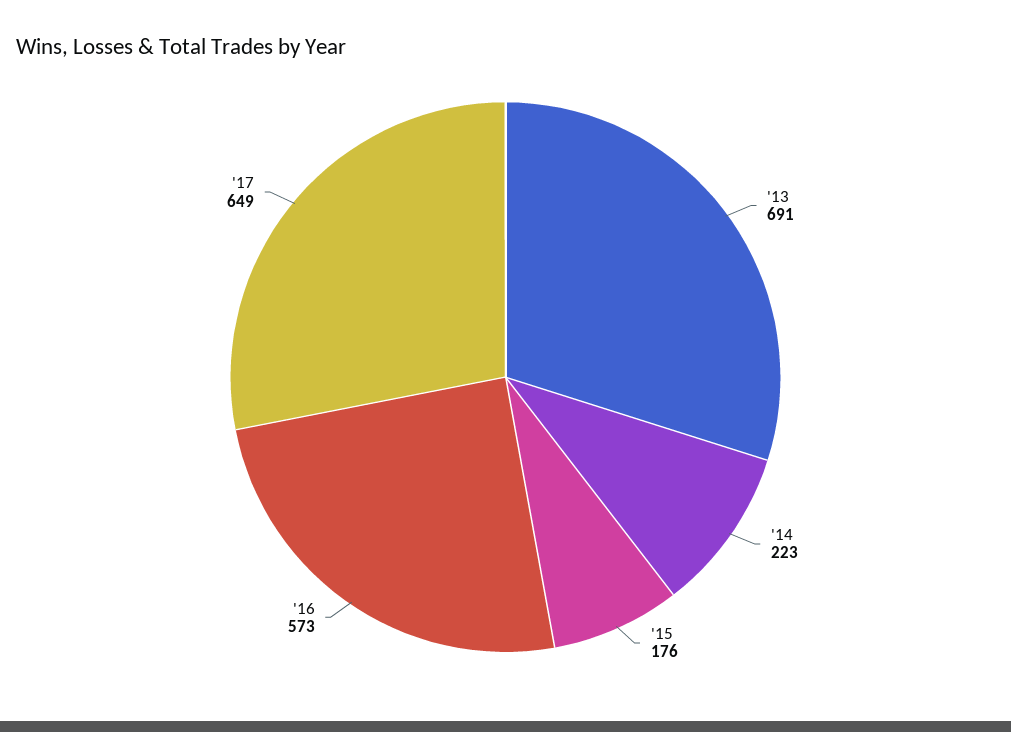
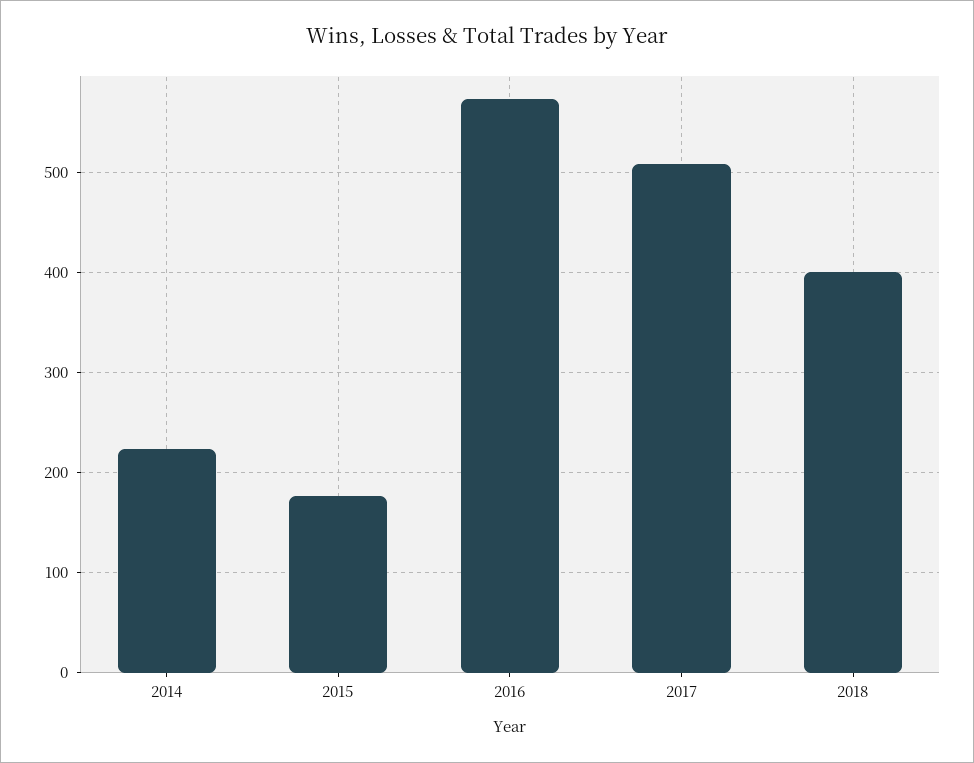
'13: 691 -> none
'17: 649 -> 510
2018: none -> 400

